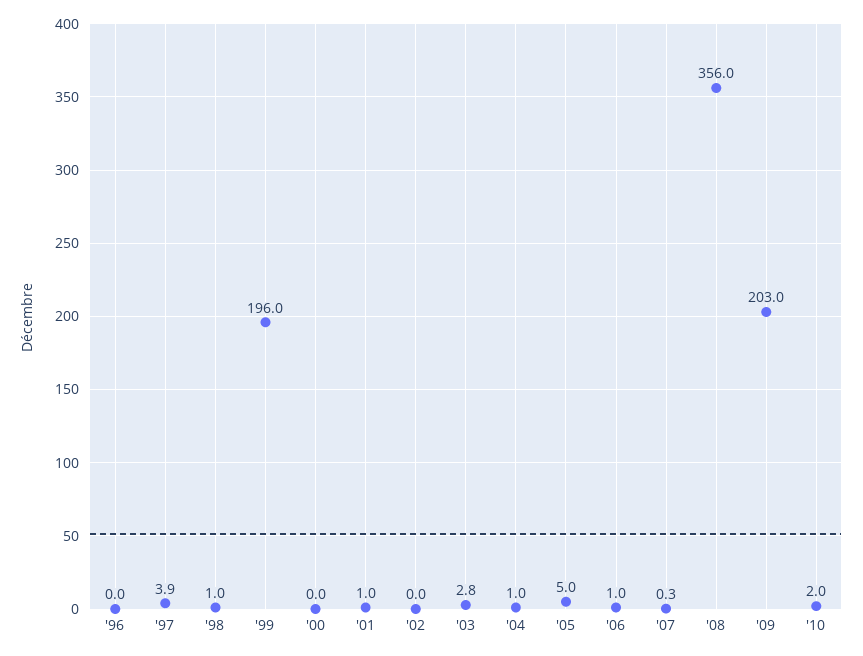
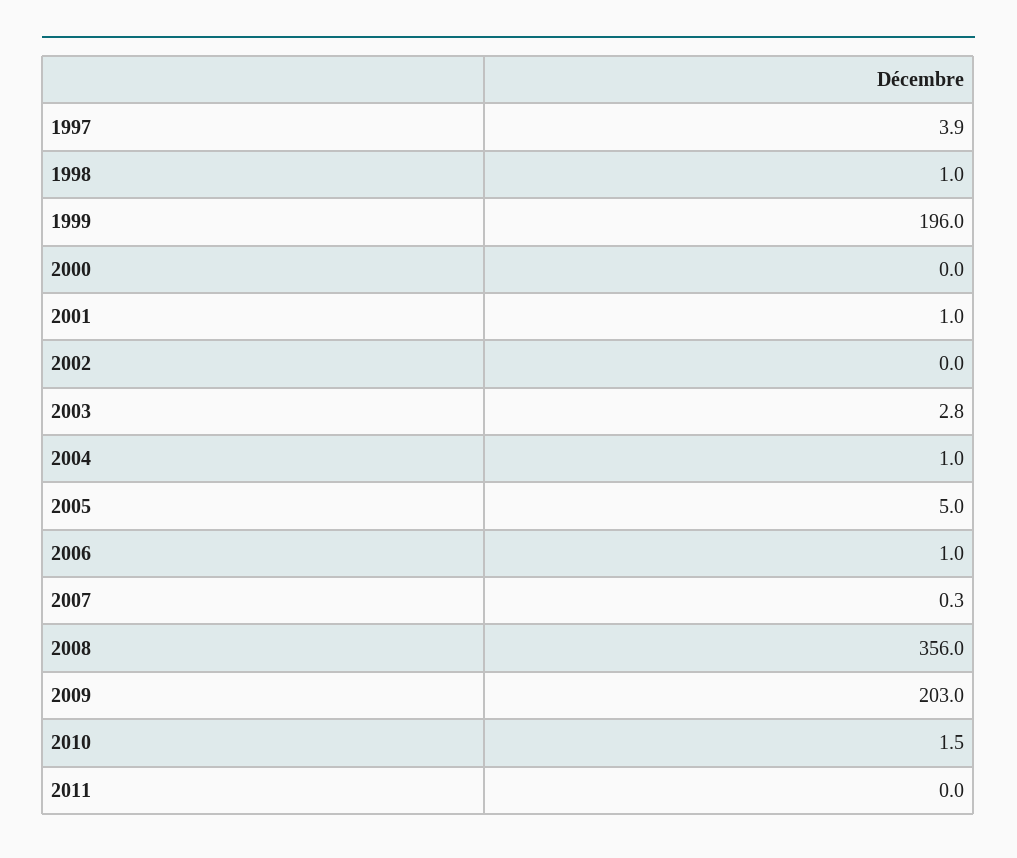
'96: 0 -> none
'10: 2 -> 1.5
2011: none -> 0

